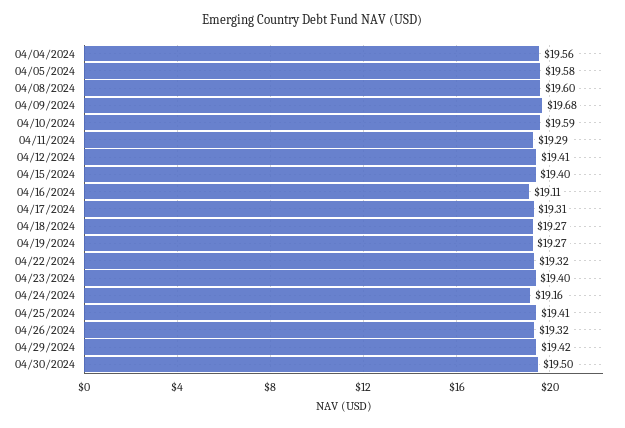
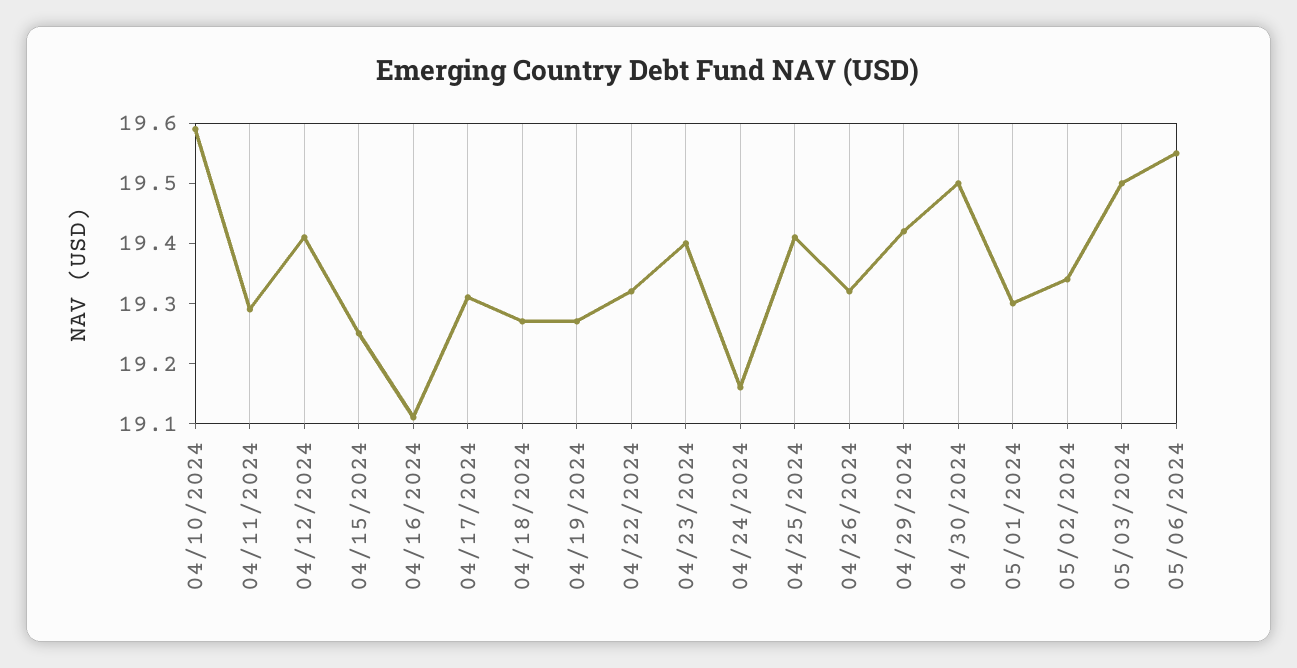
04/04/2024: 19.56 -> none
04/05/2024: 19.58 -> none
04/08/2024: 19.6 -> none
04/09/2024: 19.68 -> none
04/15/2024: 19.4 -> 19.25
05/01/2024: none -> 19.3
05/02/2024: none -> 19.35
05/03/2024: none -> 19.5
05/06/2024: none -> 19.55

